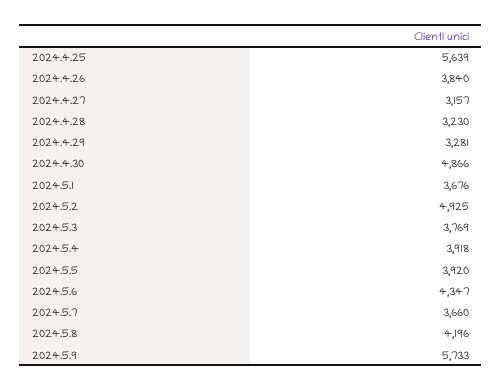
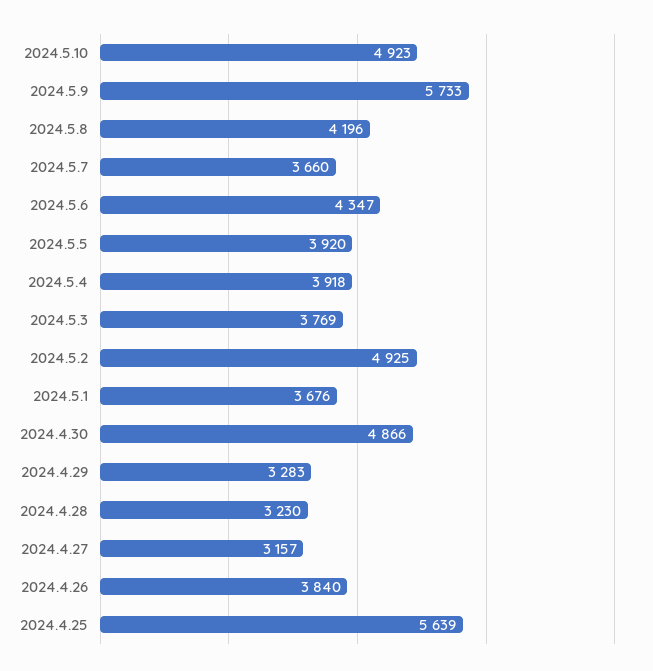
2024.4.29: 3281 -> 3283
2024.5.10: none -> 4923

